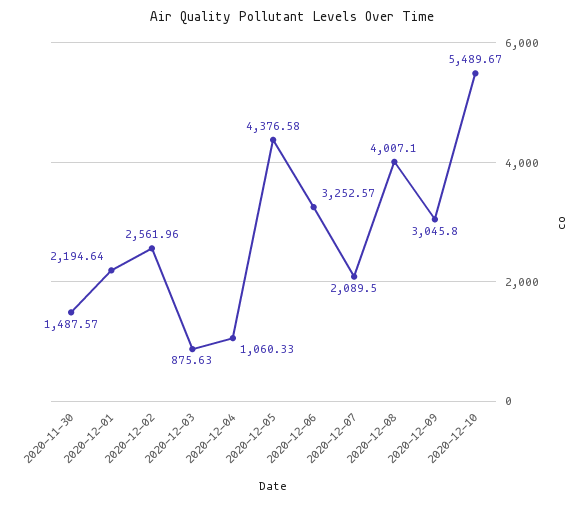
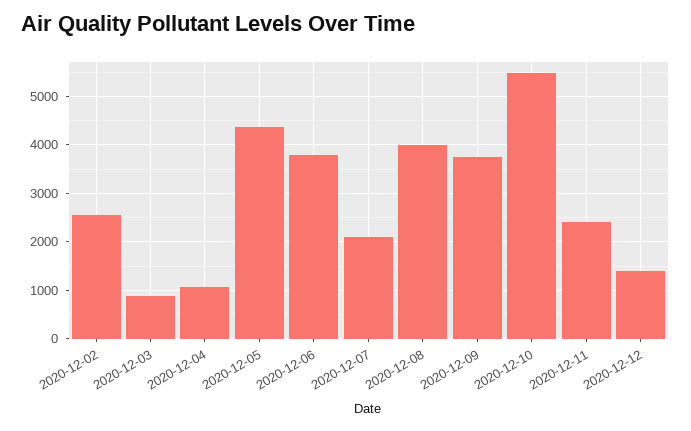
2020-11-30: 1487.57 -> none
2020-12-01: 2194.64 -> none
2020-12-06: 3252.57 -> 3800
2020-12-09: 3045.8 -> 3800
2020-12-11: none -> 2400
2020-12-12: none -> 1400

